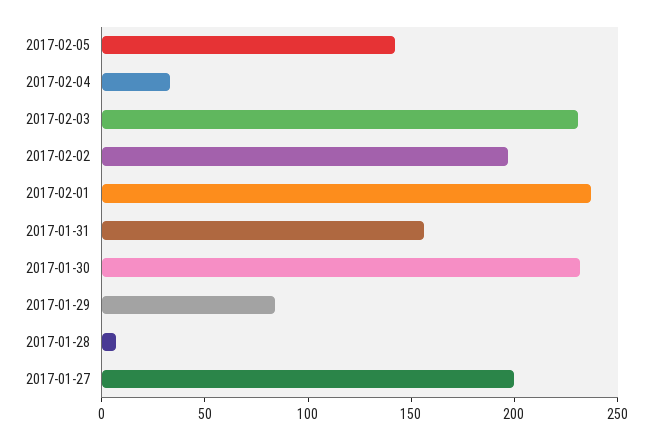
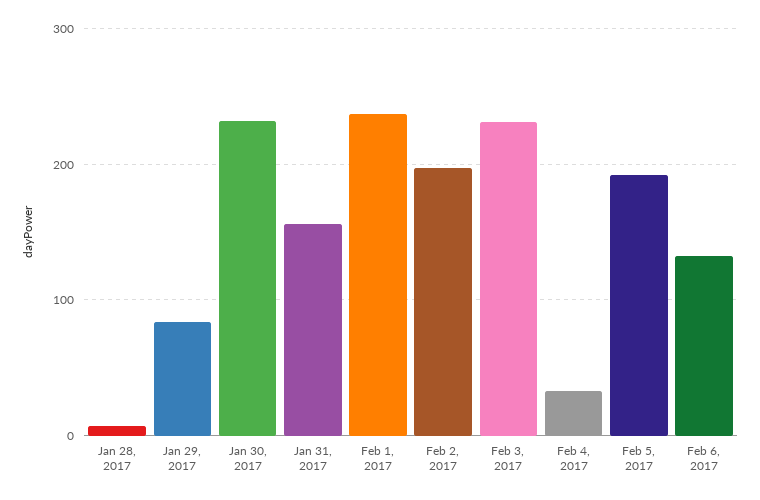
2017-02-05: 140 -> 190
2017-01-27: 200 -> none
Feb 6, 2017: none -> 130

